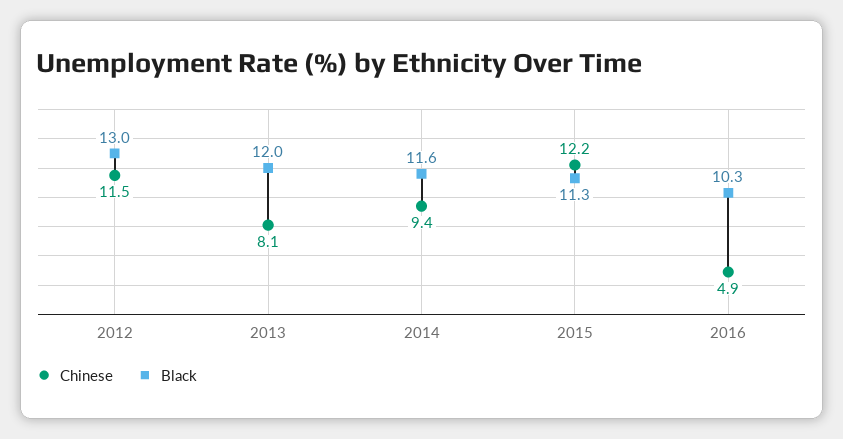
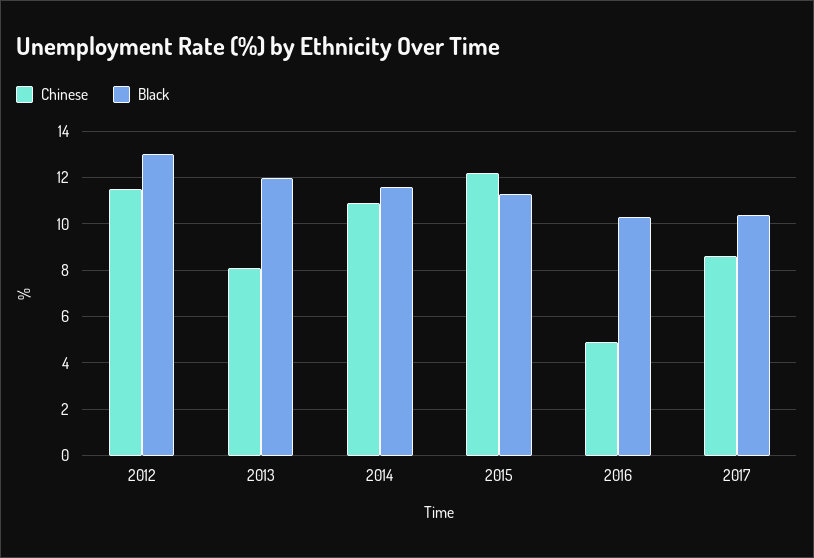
Chinese, 2014: 9.4 -> 11
Chinese, 2017: none -> 8.5
Black, 2017: none -> 10.5

